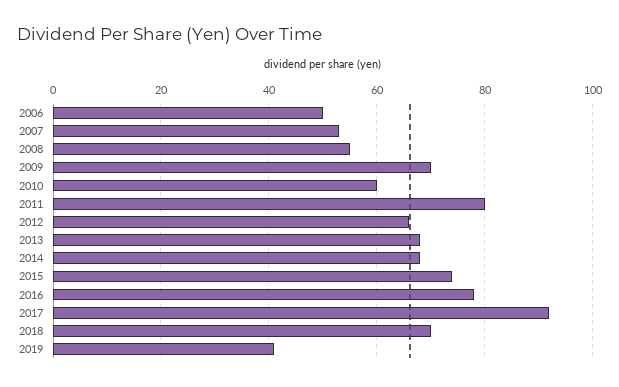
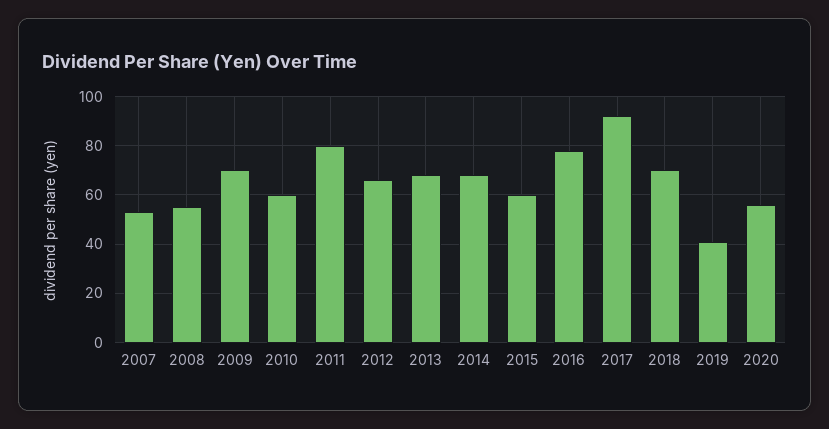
2006: 50 -> none
2015: 75 -> 60
2020: none -> 55

